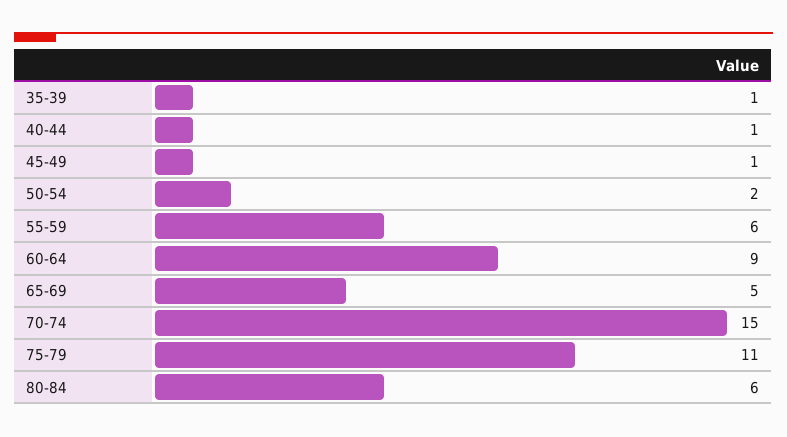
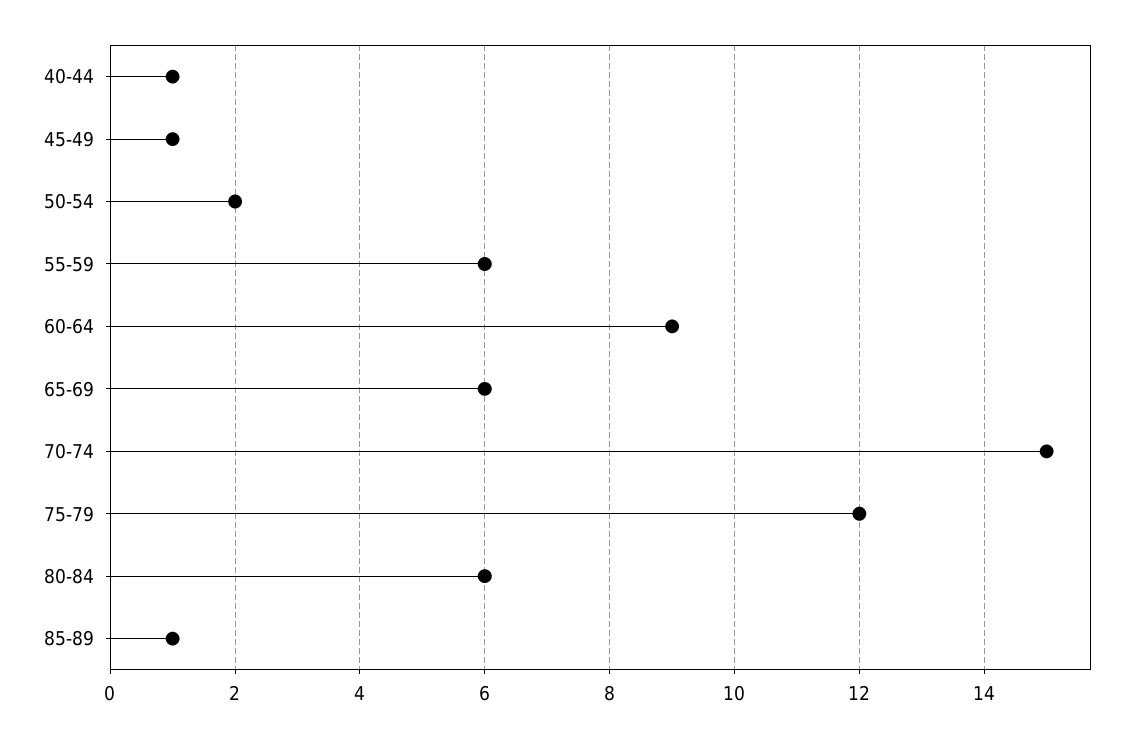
35-39: 1 -> none
65-69: 5 -> 6
75-79: 11 -> 12
85-89: none -> 1

